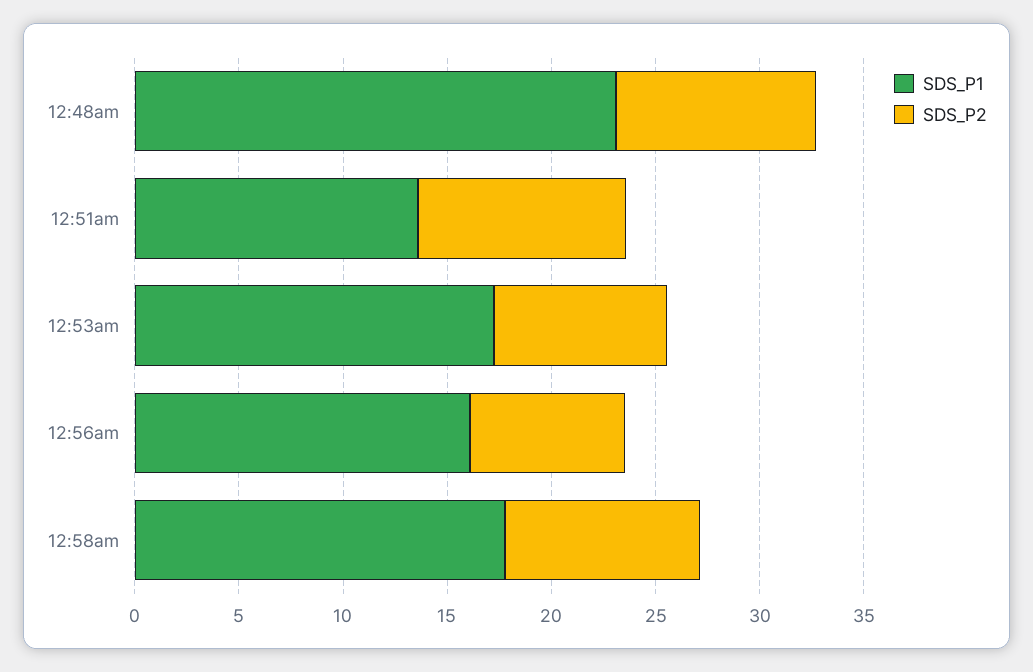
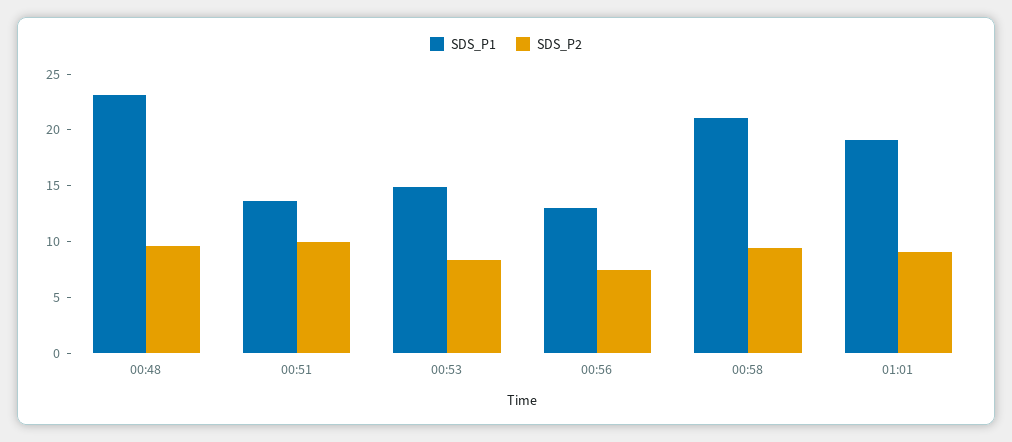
SDS_P1, 12:53am: 17 -> 15
SDS_P1, 12:56am: 16 -> 13
SDS_P1, 12:58am: 18 -> 21
SDS_P1, 01:01: none -> 19
SDS_P2, 01:01: none -> 9

